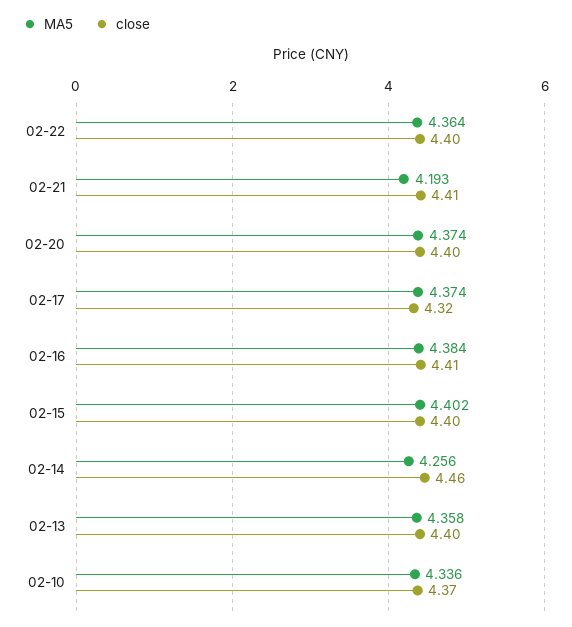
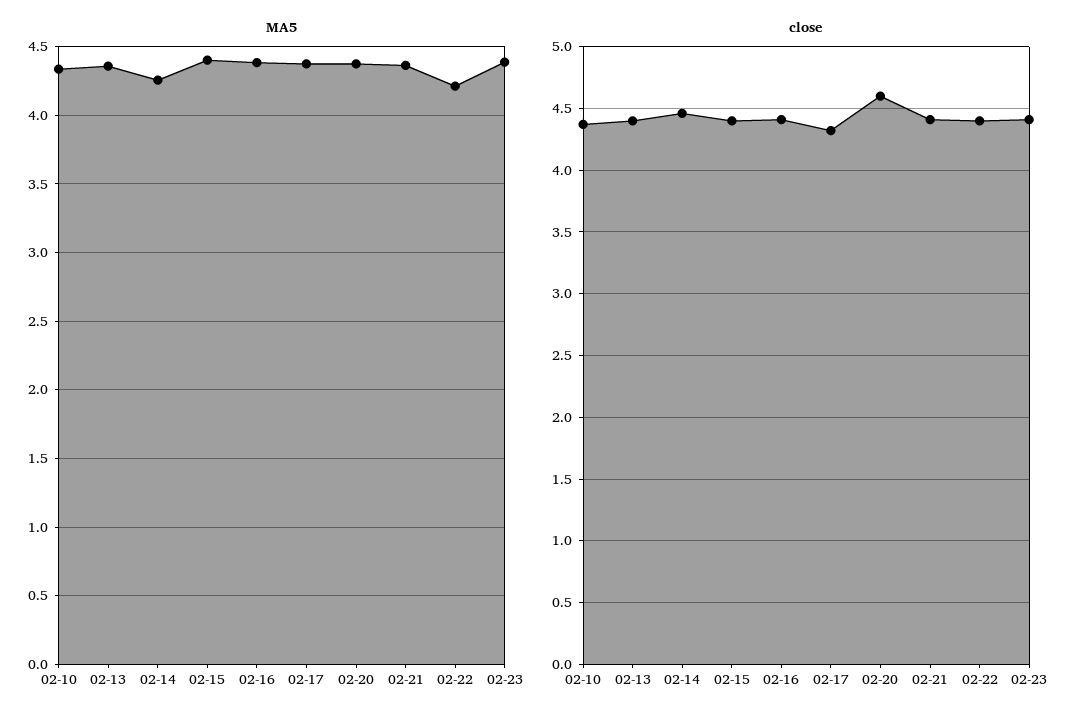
MA5, 02-22: 4.364 -> 4.2
MA5, 02-21: 4.193 -> 4.35
close, 02-20: 4.4 -> 4.6
MA5, 02-23: none -> 4.4
close, 02-23: none -> 4.4

